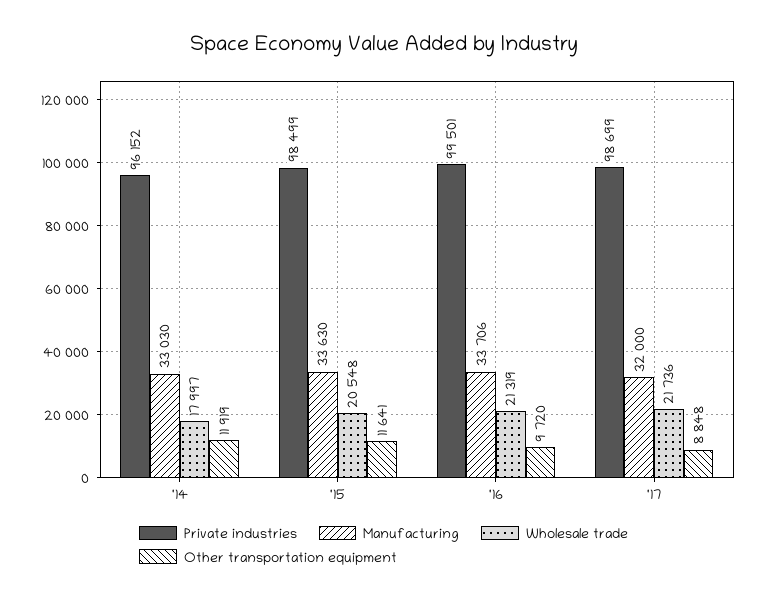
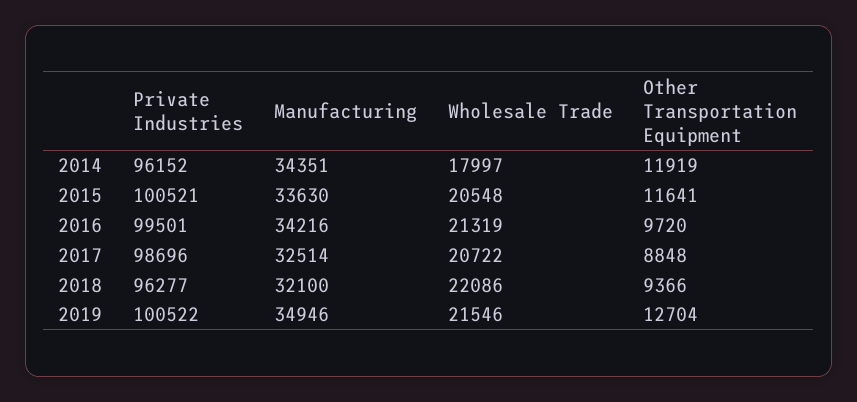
Manufacturing, '14: 33030 -> 34351
Private industries, '15: 98499 -> 100521
Manufacturing, '16: 33706 -> 34216
Private industries, '17: 98699 -> 98696
Manufacturing, '17: 32000 -> 32514
Wholesale trade, '17: 21736 -> 20722
Private industries, 2018: none -> 96277
Manufacturing, 2018: none -> 32100
Wholesale trade, 2018: none -> 22086
Other transportation equipment, 2018: none -> 9366
Private industries, 2019: none -> 100522
Manufacturing, 2019: none -> 34946
Wholesale trade, 2019: none -> 21546
Other transportation equipment, 2019: none -> 12704

